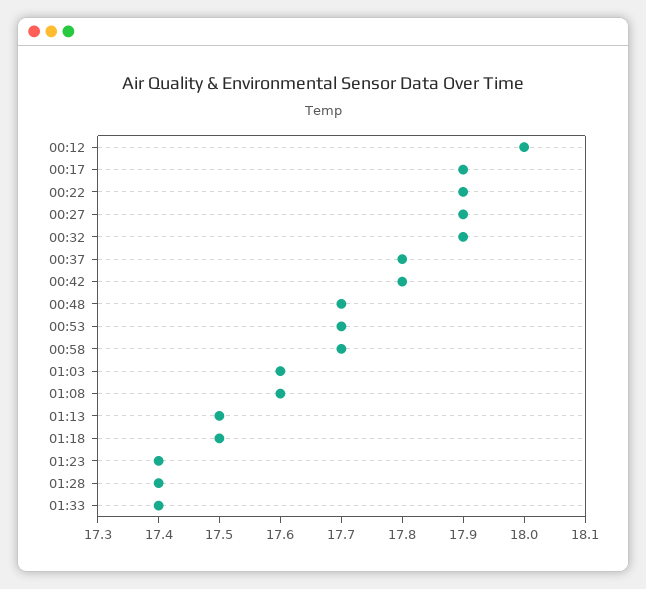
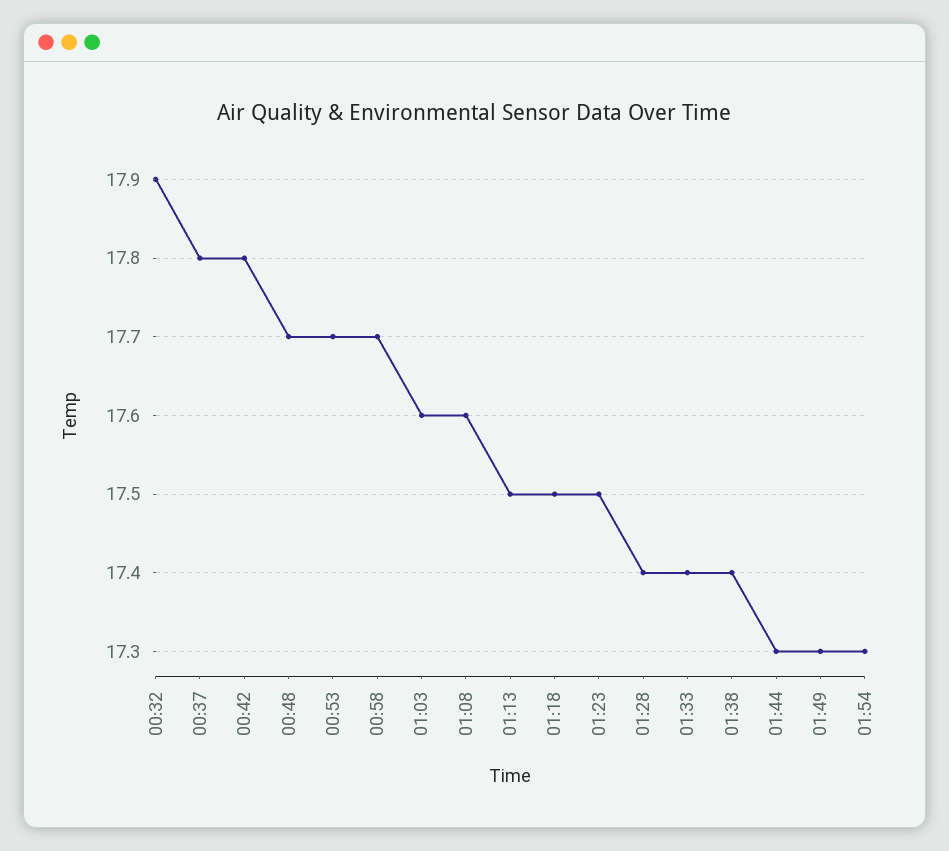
00:12: 18 -> none
00:17: 17.9 -> none
00:22: 17.9 -> none
00:27: 17.9 -> none
01:23: 17.4 -> 17.5
01:38: none -> 17.4
01:44: none -> 17.3
01:49: none -> 17.3
01:54: none -> 17.3

